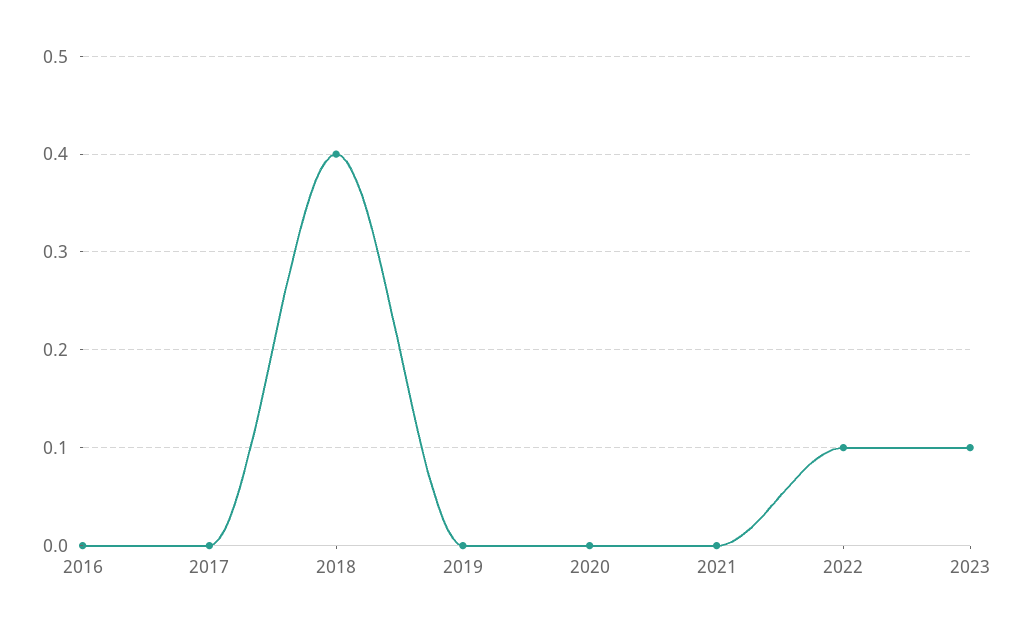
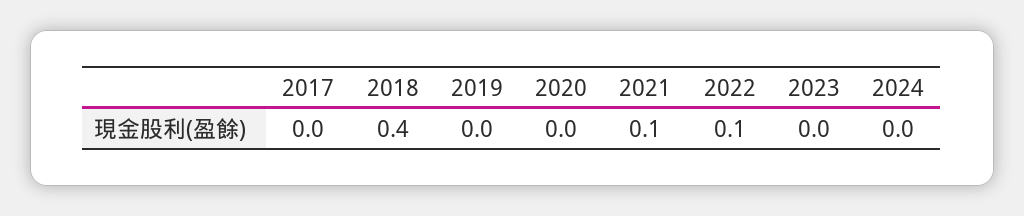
2016: 0 -> none
2021: 0 -> 0.1
2023: 0.1 -> 0
2024: none -> 0

